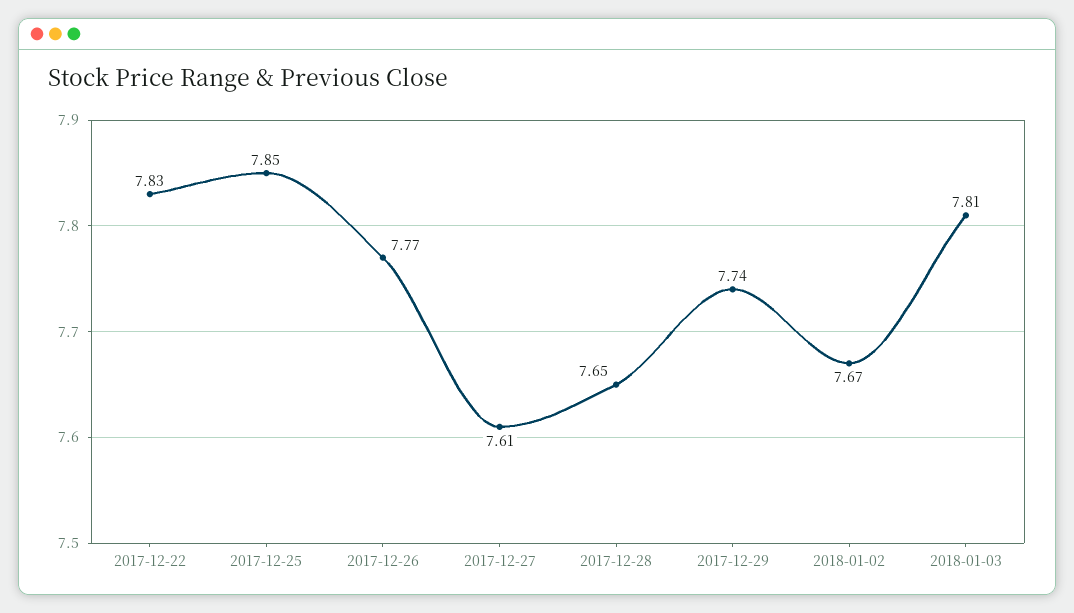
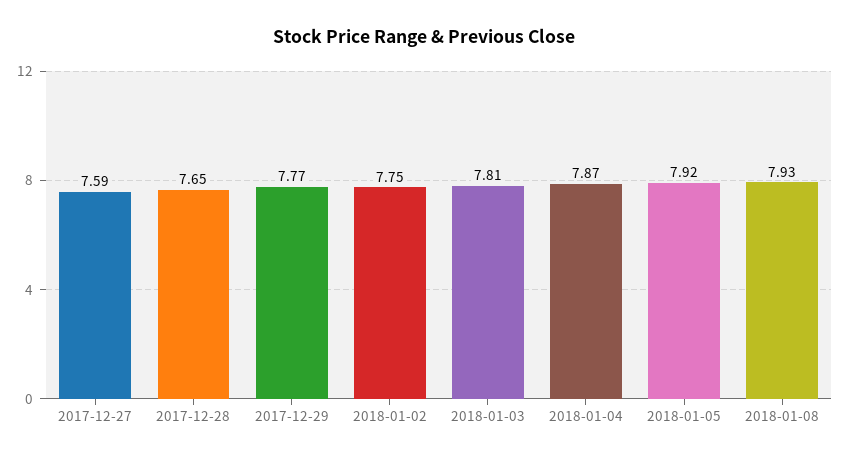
2017-12-22: 7.83 -> none
2017-12-25: 7.85 -> none
2017-12-26: 7.77 -> none
2017-12-27: 7.61 -> 7.59
2017-12-29: 7.74 -> 7.77
2018-01-02: 7.67 -> 7.75
2018-01-04: none -> 7.87
2018-01-05: none -> 7.92
2018-01-08: none -> 7.93

